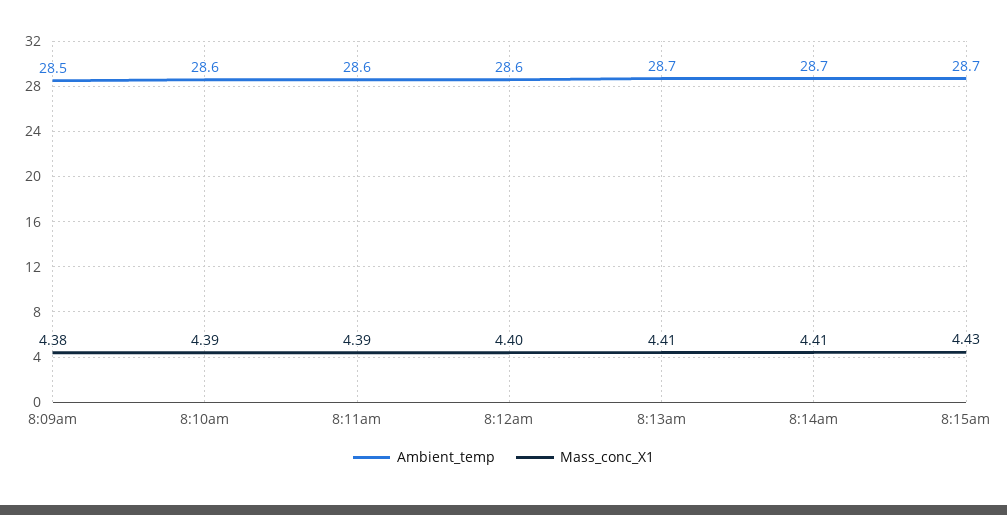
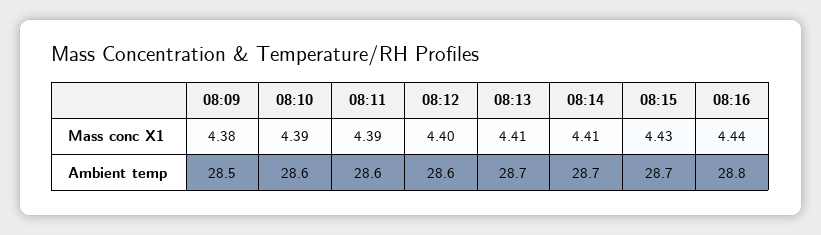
Mass_conc_X1, 08:16: none -> 4.44
Ambient_temp, 08:16: none -> 28.8

